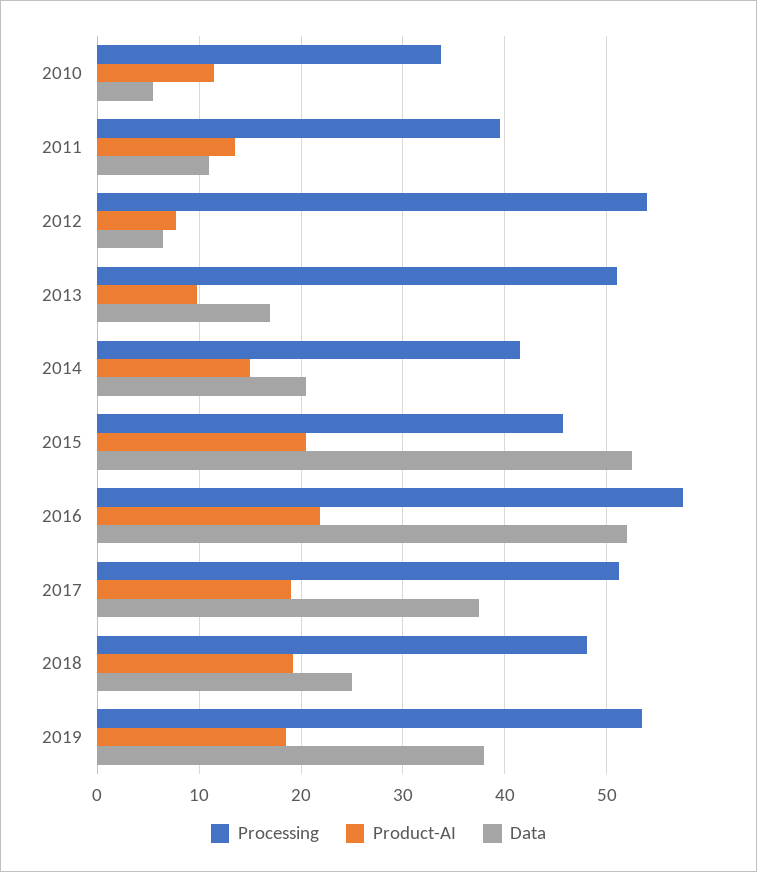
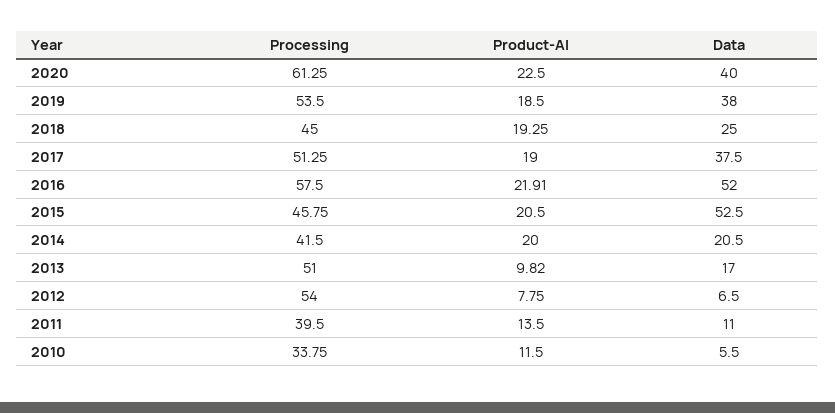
Product-AI, 2014: 15 -> 20
Processing, 2018: 48 -> 45
Processing, 2020: none -> 61.25
Product-AI, 2020: none -> 22.5
Data, 2020: none -> 40

